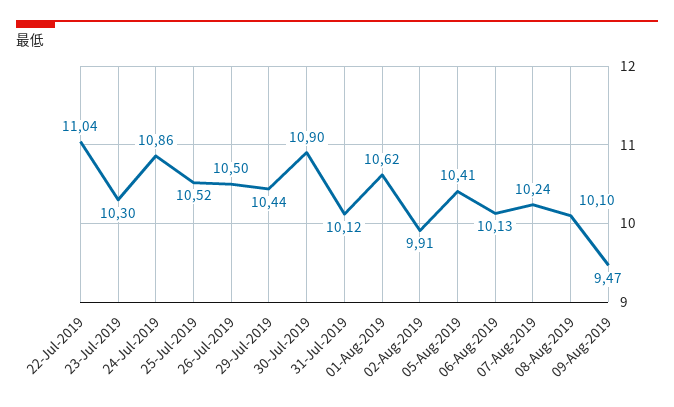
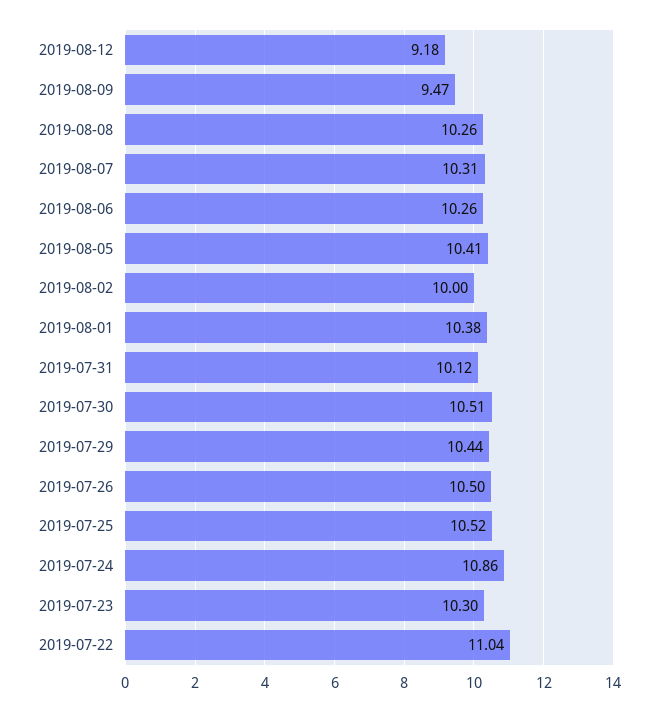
30-Jul-2019: 10.9 -> 10.51
01-Aug-2019: 10.62 -> 10.38
02-Aug-2019: 9.91 -> 10
06-Aug-2019: 10.13 -> 10.26
07-Aug-2019: 10.24 -> 10.31
08-Aug-2019: 10.1 -> 10.26
2019-08-12: none -> 9.18

